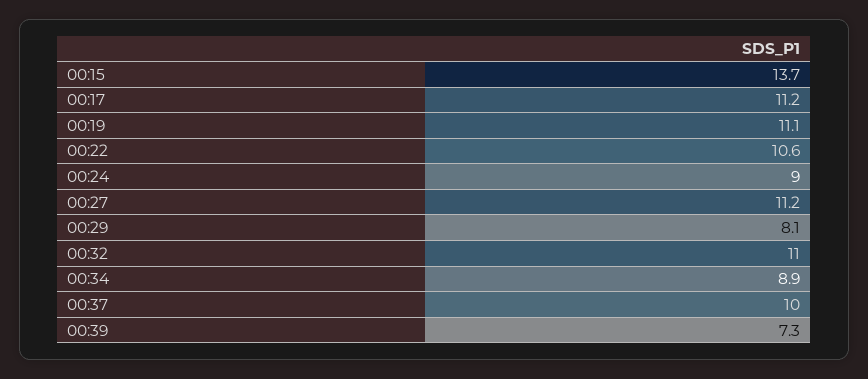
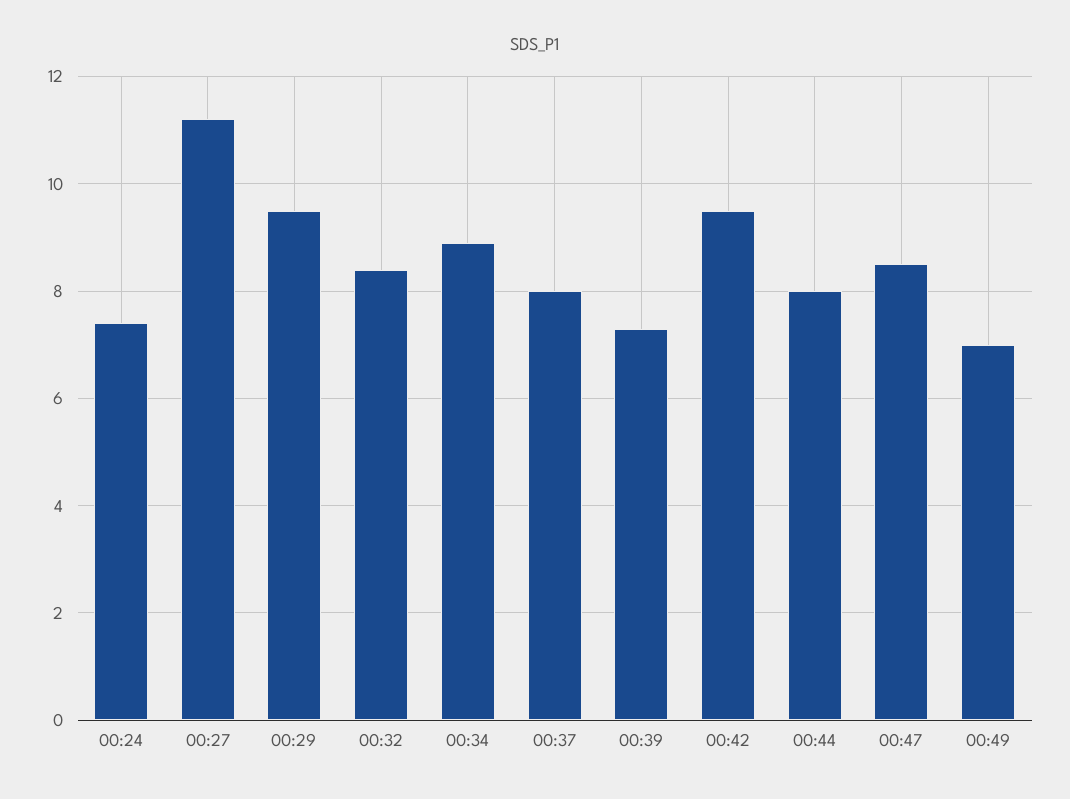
00:15: 13.7 -> none
00:17: 11.2 -> none
00:19: 11.1 -> none
00:22: 10.6 -> none
00:24: 9 -> 7.5
00:29: 8.1 -> 9.5
00:32: 11 -> 8.5
00:37: 10 -> 8
00:42: none -> 9.5
00:44: none -> 8
00:47: none -> 8.5
00:49: none -> 7

